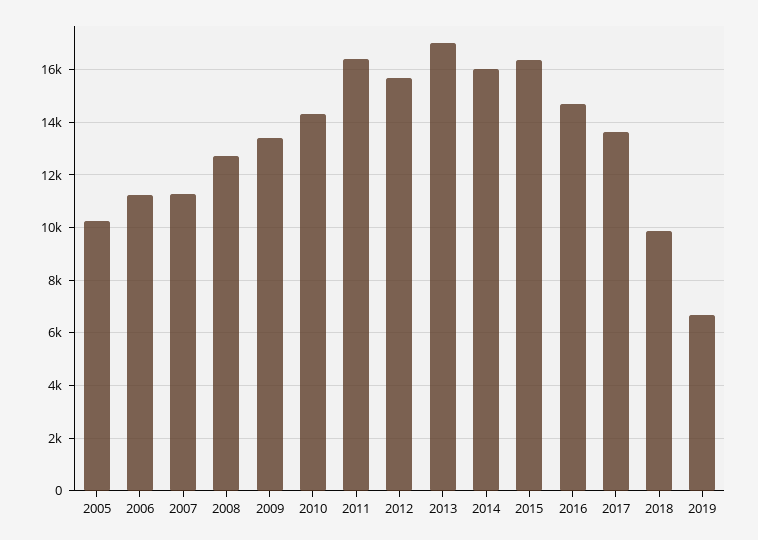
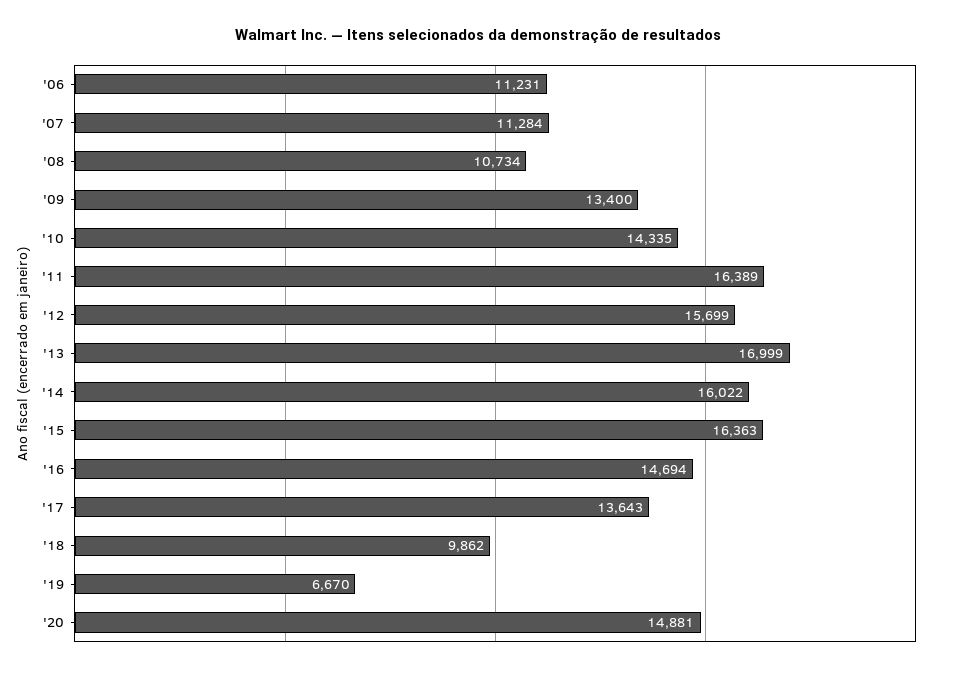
2005: 10250 -> none
2008: 12750 -> 10734
'20: none -> 14881

